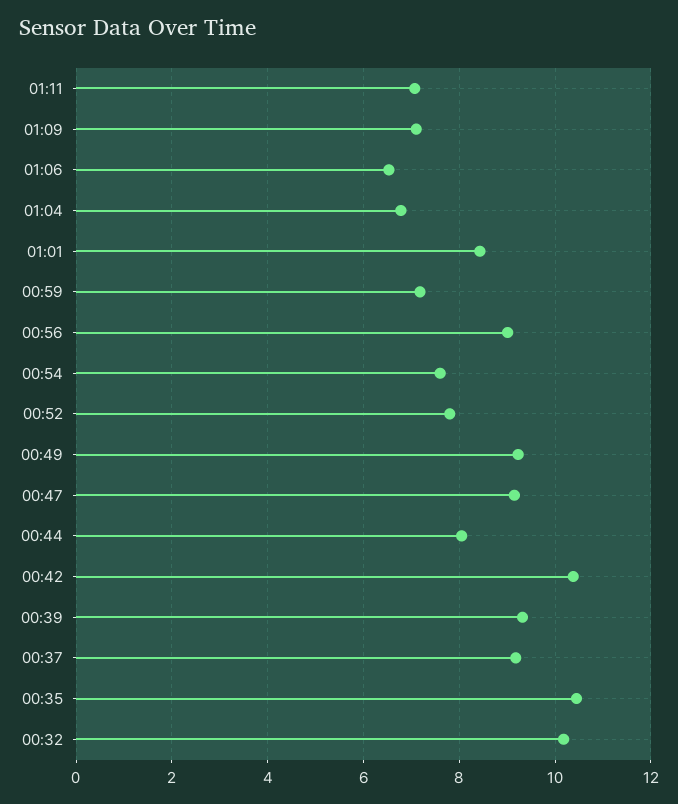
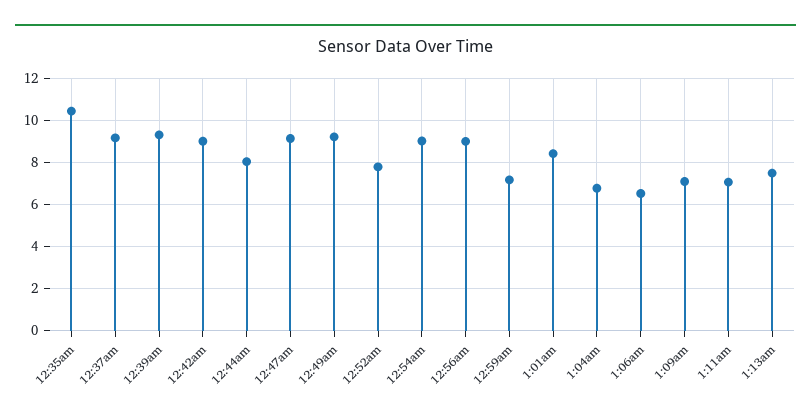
00:54: 7.6 -> 9
00:42: 10.4 -> 9
00:32: 10.2 -> none
1:13am: none -> 7.5

